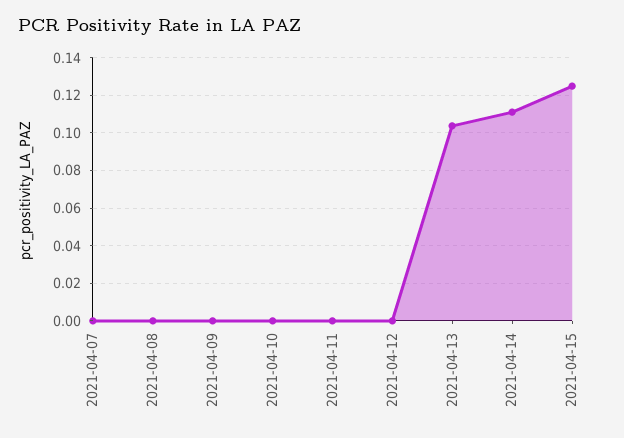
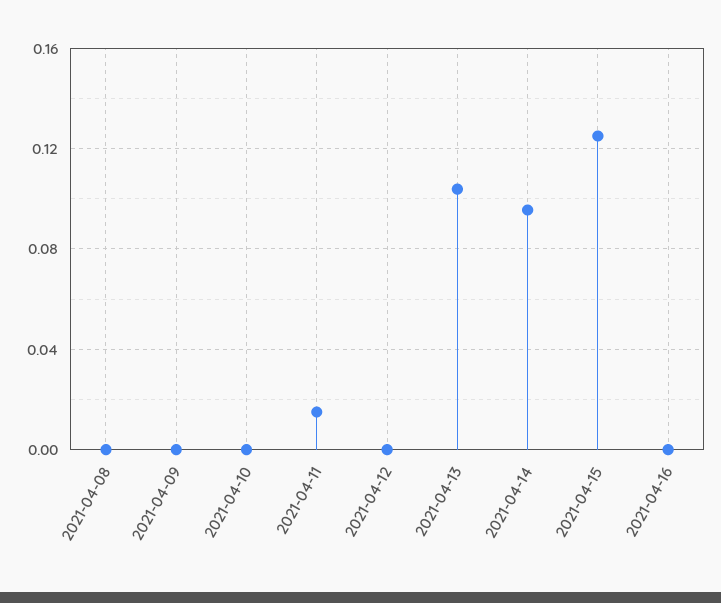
2021-04-07: 0 -> none
2021-04-11: 0 -> 0.015
2021-04-14: 0.11 -> 0.095
2021-04-16: none -> 0

